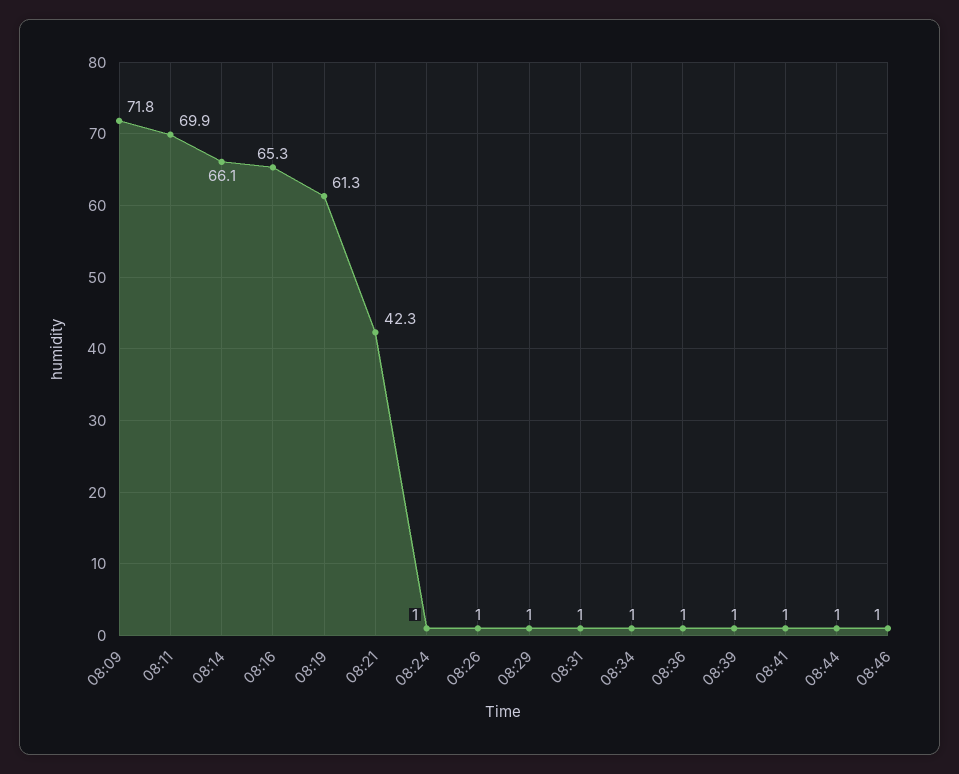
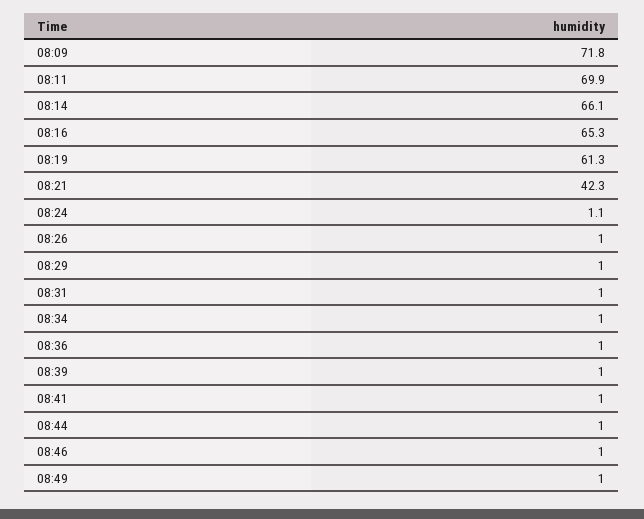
08:24: 1 -> 1.1
08:49: none -> 1

